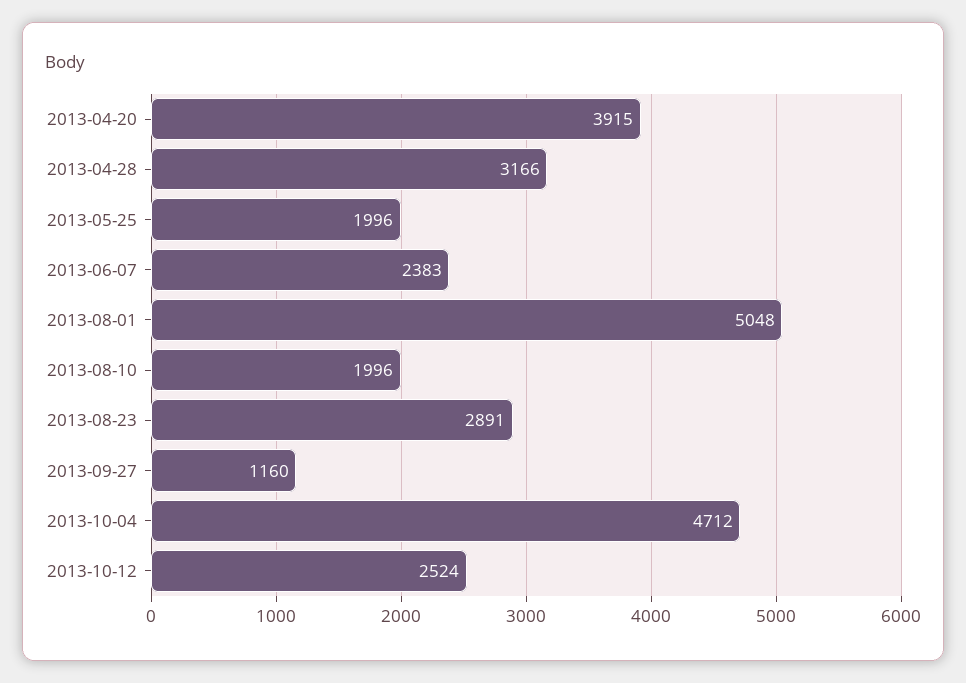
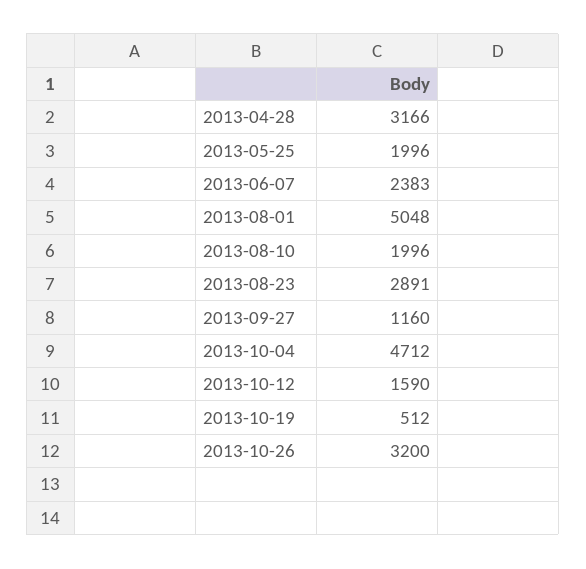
2013-04-20: 3915 -> none
2013-10-12: 2524 -> 1590
2013-10-19: none -> 512
2013-10-26: none -> 3200

